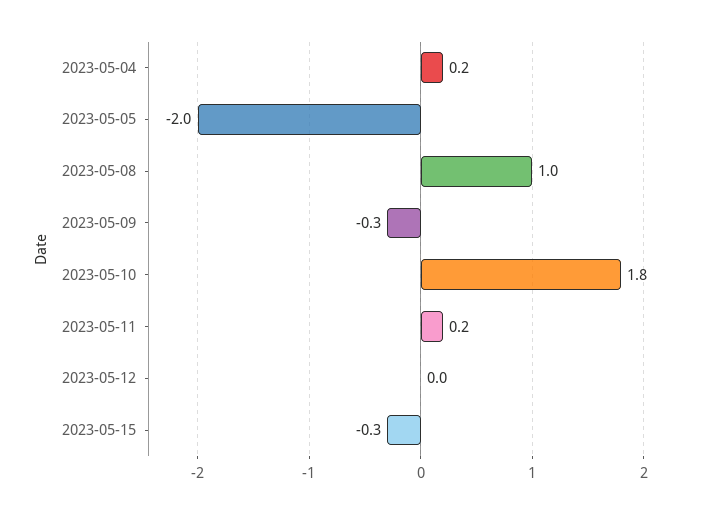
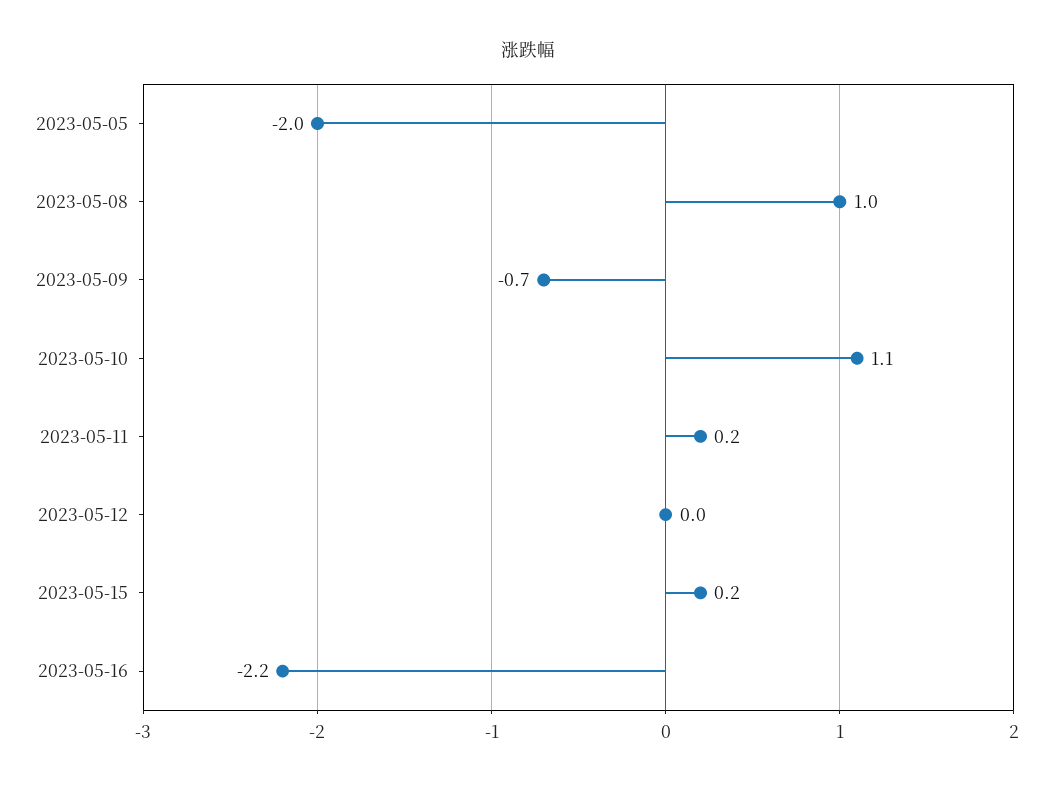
2023-05-04: 0.2 -> none
2023-05-09: -0.3 -> -0.7
2023-05-10: 1.8 -> 1.1
2023-05-15: -0.3 -> 0.2
2023-05-16: none -> -2.2

